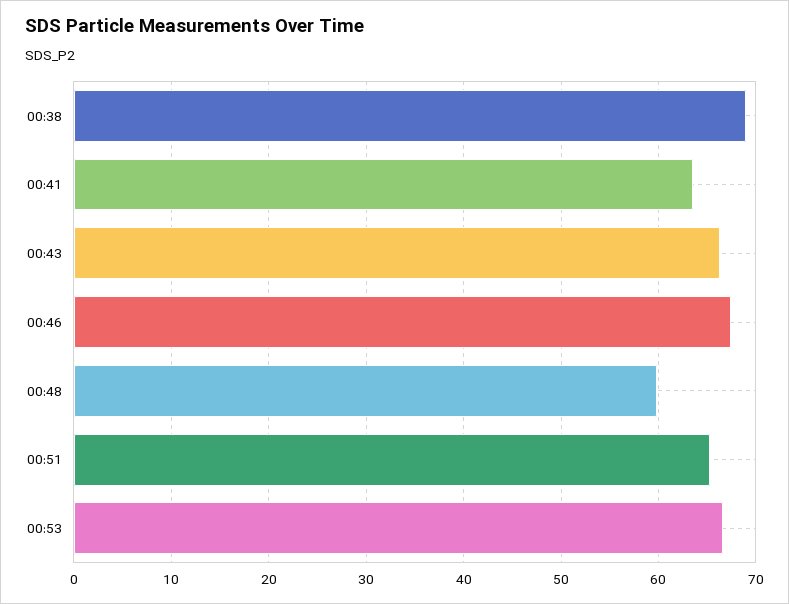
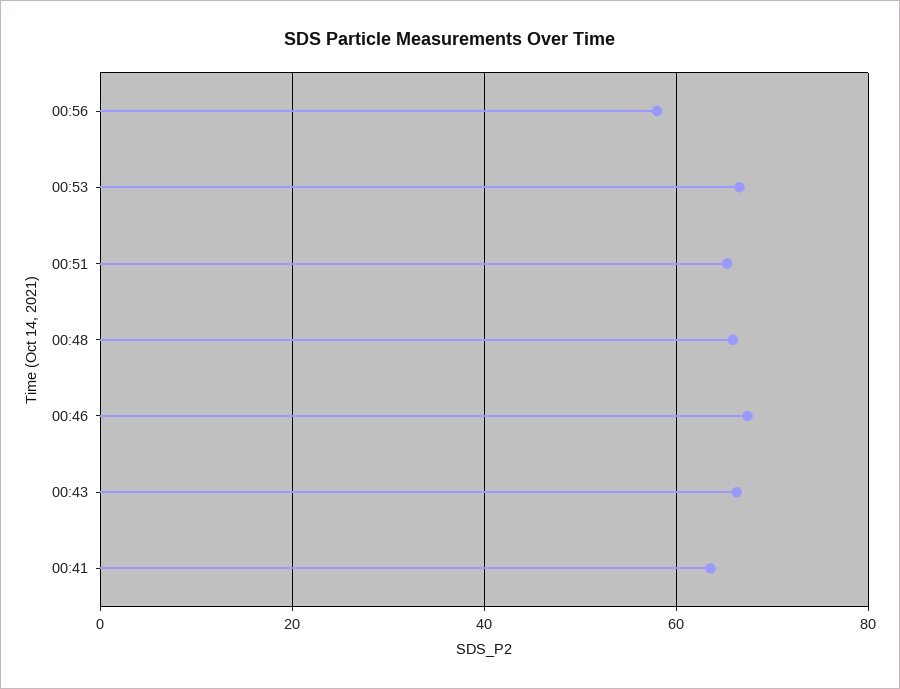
00:38: 69 -> none
00:48: 60 -> 66
00:56: none -> 58

